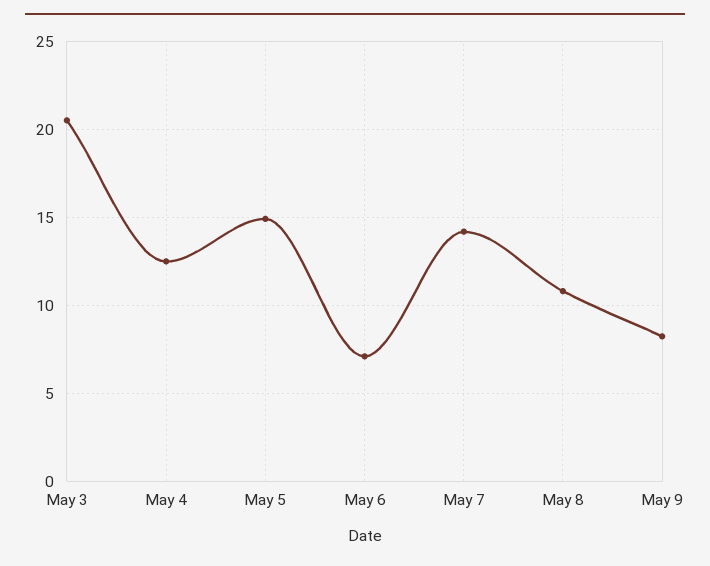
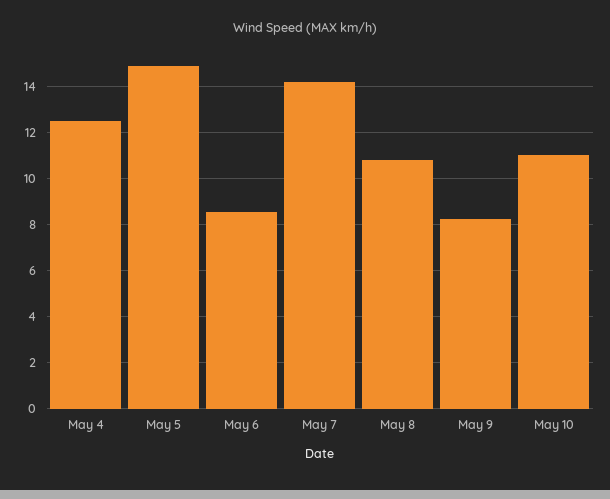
May 3: 20.5 -> none
May 6: 7 -> 8.5
May 10: none -> 11

